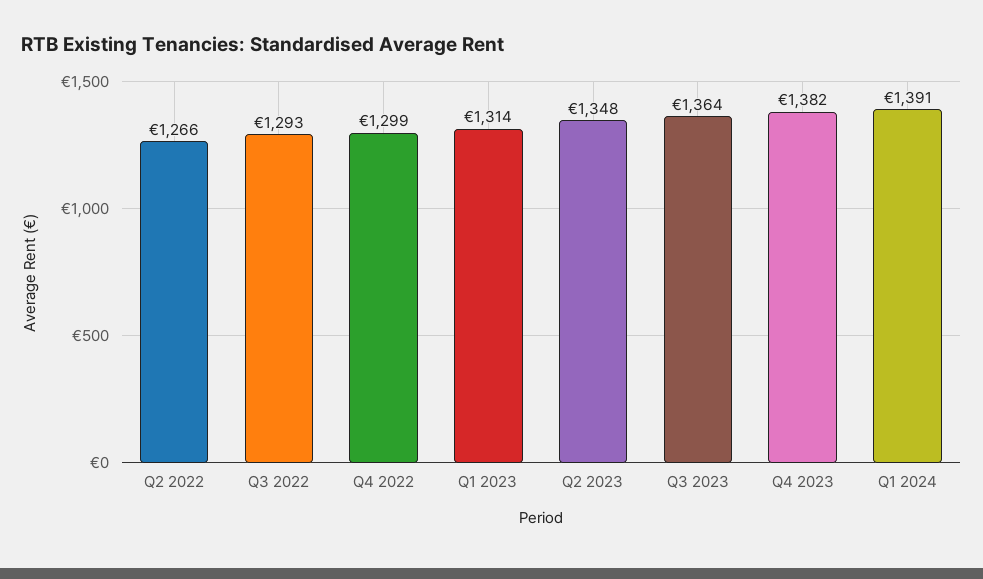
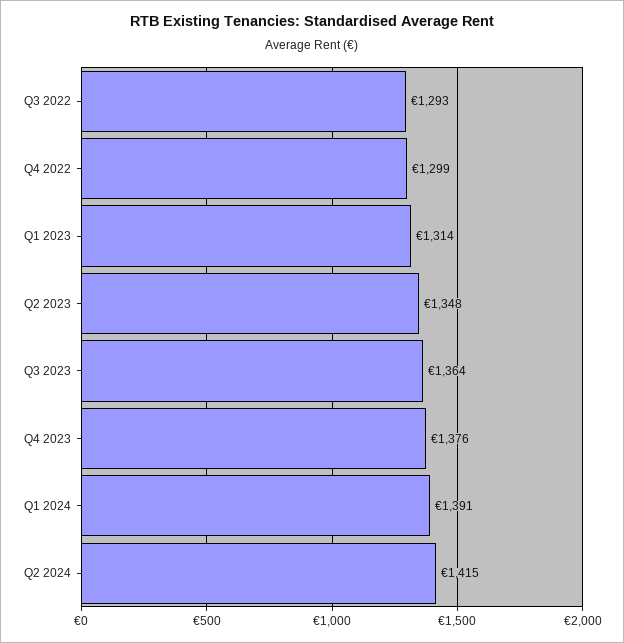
Q2 2022: 1266 -> none
Q4 2023: 1382 -> 1376
Q2 2024: none -> 1415

